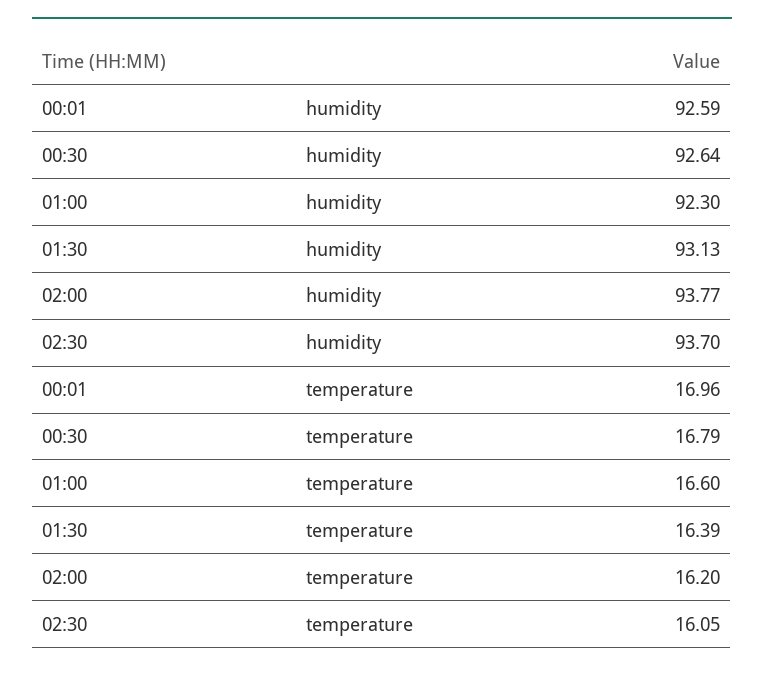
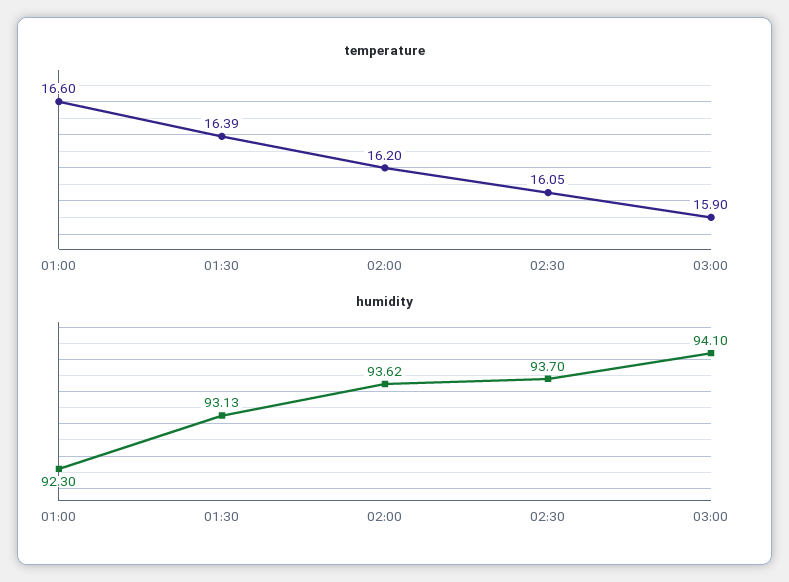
humidity, 00:01: 92.59 -> none
humidity, 00:30: 92.64 -> none
humidity, 02:00: 93.77 -> 93.62
temperature, 00:01: 16.96 -> none
temperature, 00:30: 16.79 -> none
temperature, 03:00: none -> 15.9
humidity, 03:00: none -> 94.1

